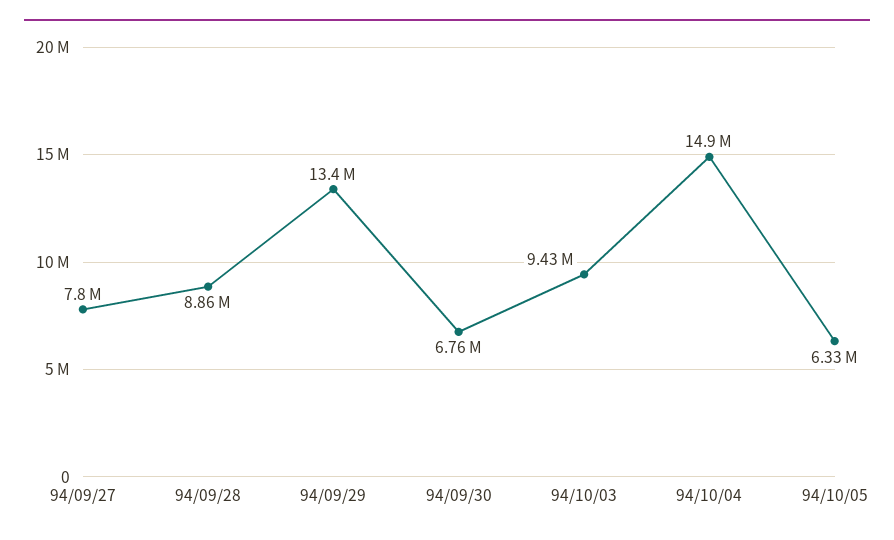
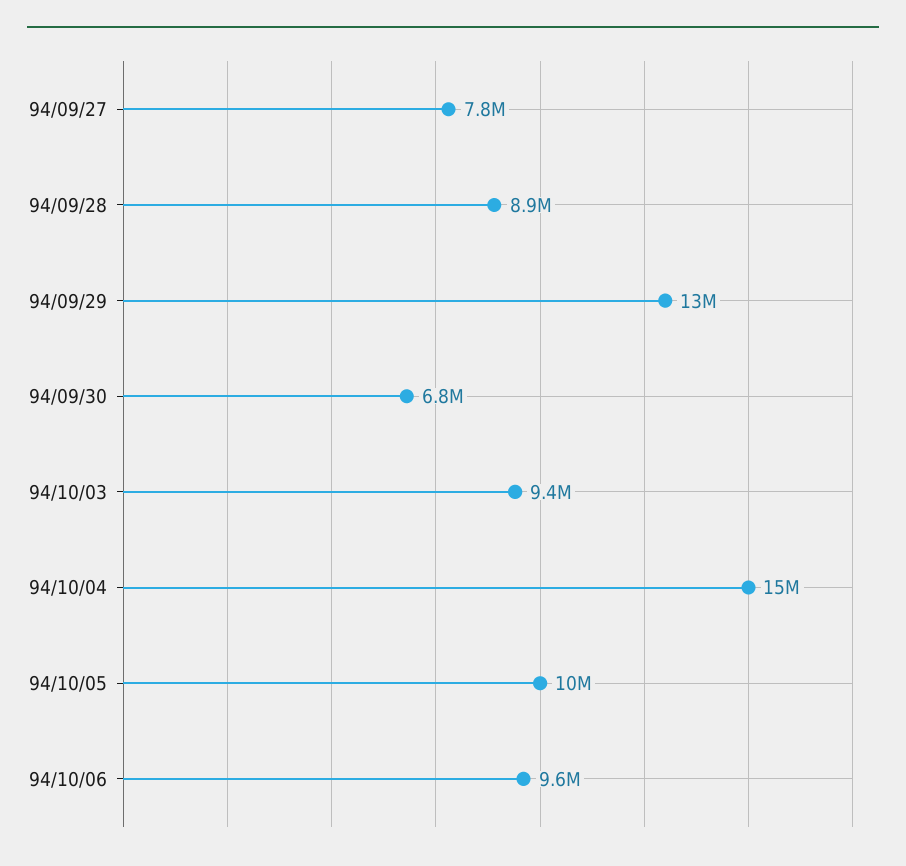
94/10/05: 6330000 -> 10000000
94/10/06: none -> 9600000

